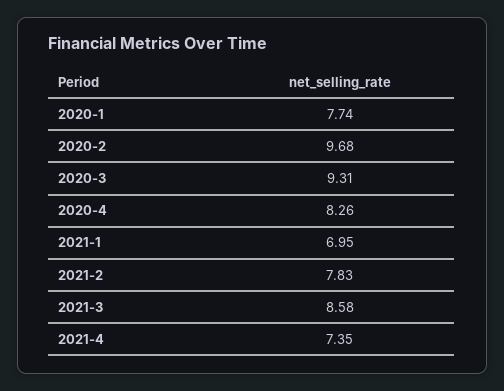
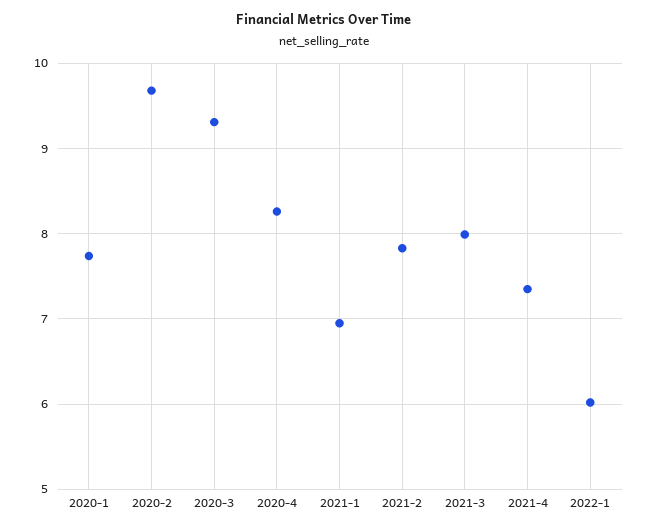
2021-3: 8.58 -> 8
2022-1: none -> 6

